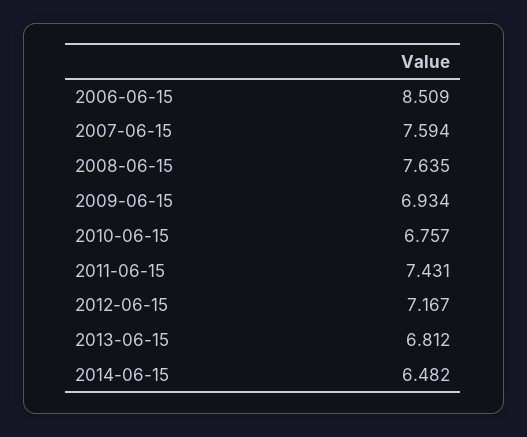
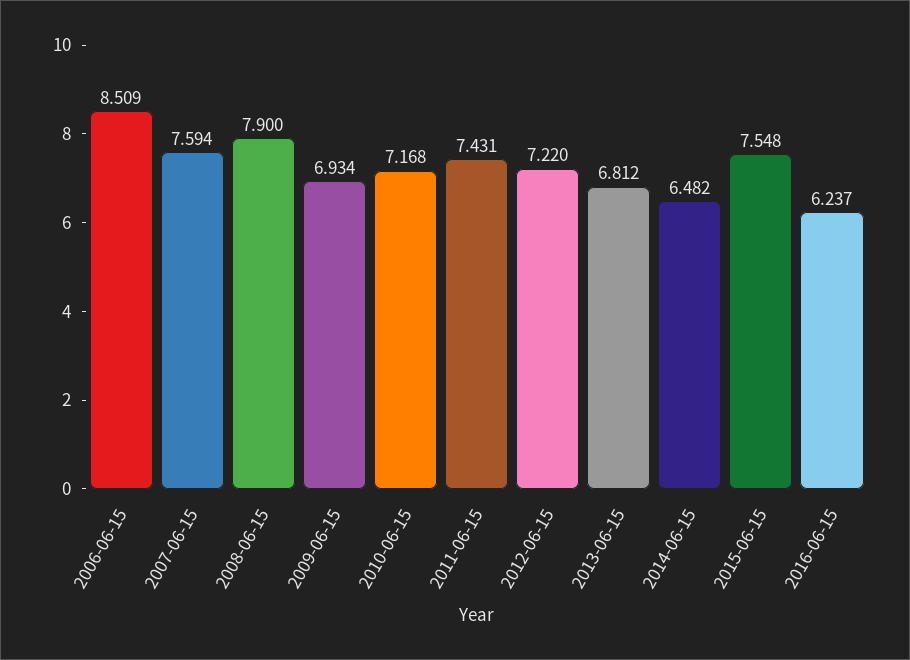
2008-06-15: 7.635 -> 7.9
2010-06-15: 6.757 -> 7.168
2012-06-15: 7.167 -> 7.22
2015-06-15: none -> 7.548
2016-06-15: none -> 6.237

